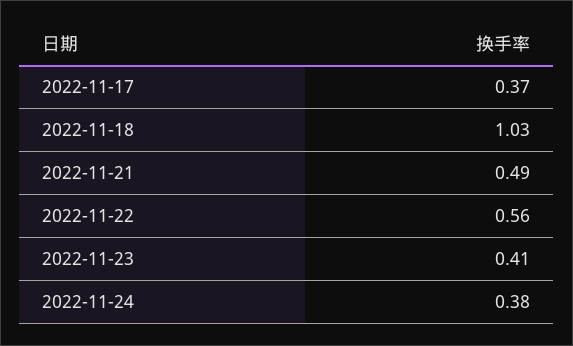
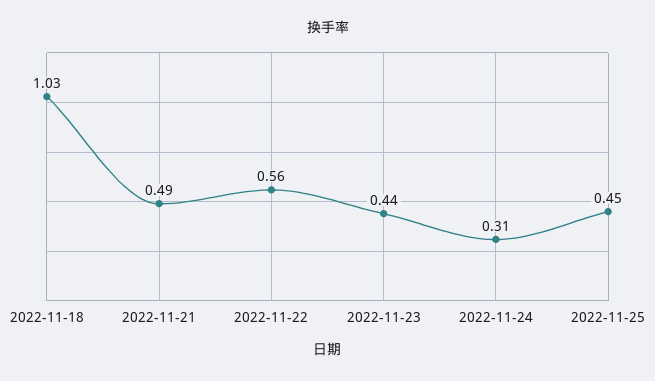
2022-11-17: 0.37 -> none
2022-11-23: 0.41 -> 0.44
2022-11-24: 0.38 -> 0.31
2022-11-25: none -> 0.45

